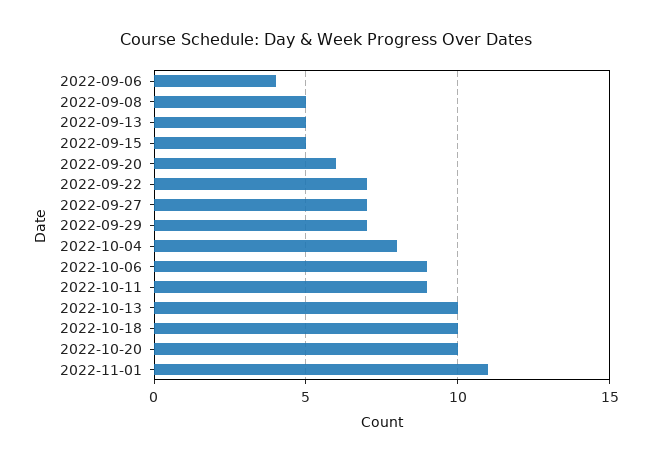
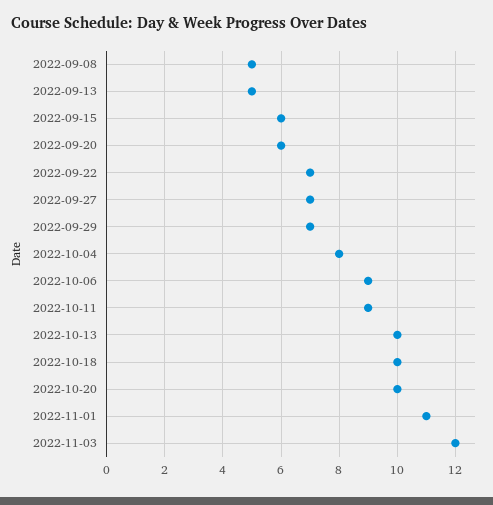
2022-09-06: 4 -> none
2022-09-15: 5 -> 6
2022-11-03: none -> 12

